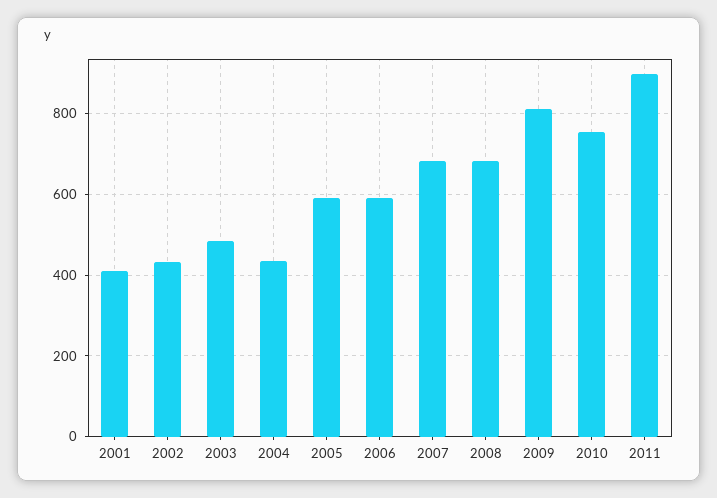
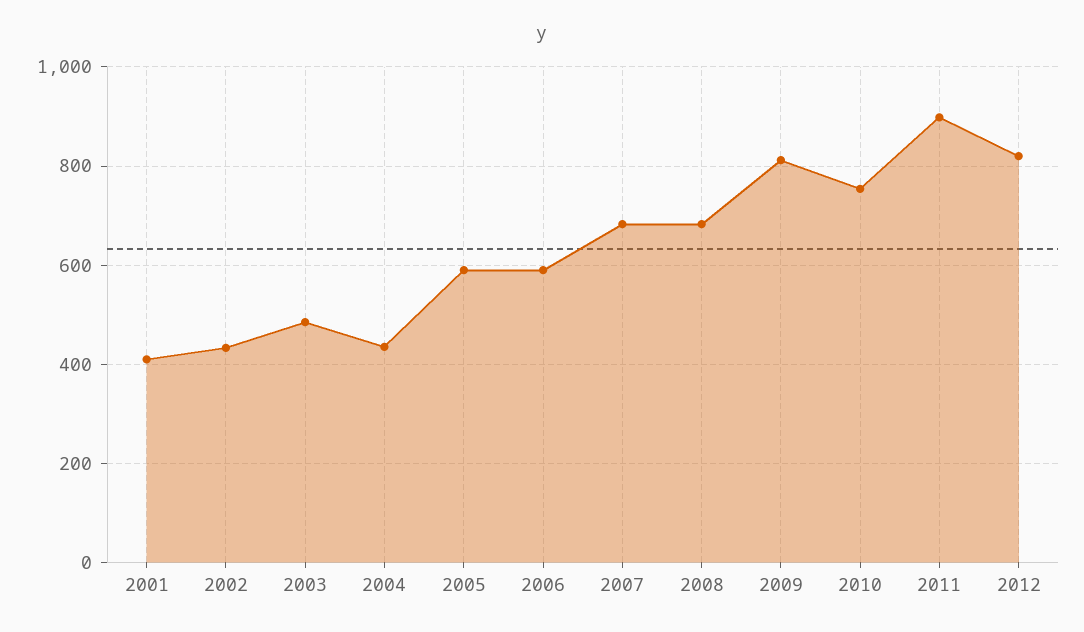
2012: none -> 820

